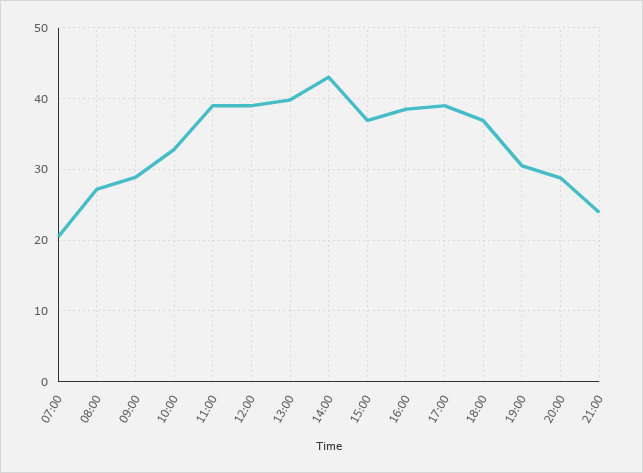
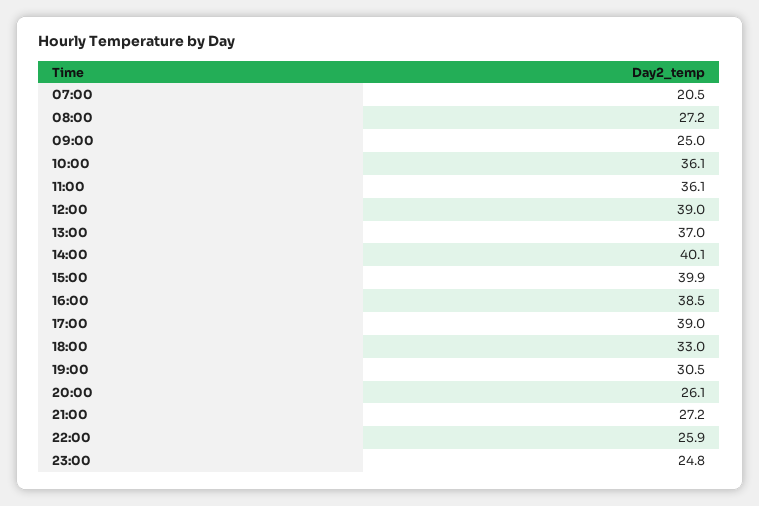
09:00: 29 -> 25
10:00: 33 -> 36.1
11:00: 39 -> 36.1
13:00: 40 -> 37
14:00: 43 -> 40.1
15:00: 37 -> 39.9
18:00: 37 -> 33
20:00: 29 -> 26.1
21:00: 24 -> 27.2
22:00: none -> 25.9
23:00: none -> 24.8

